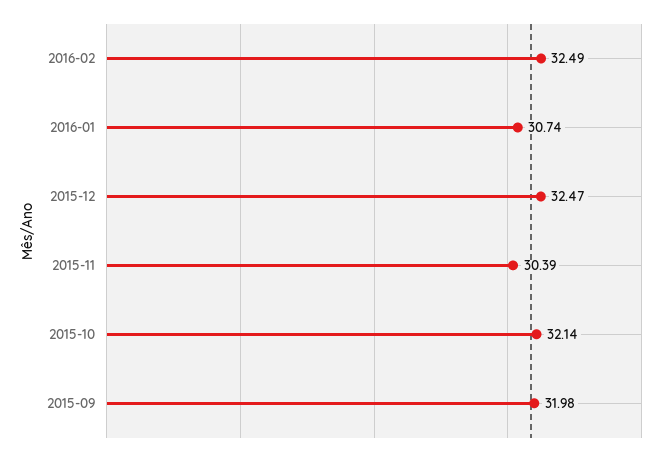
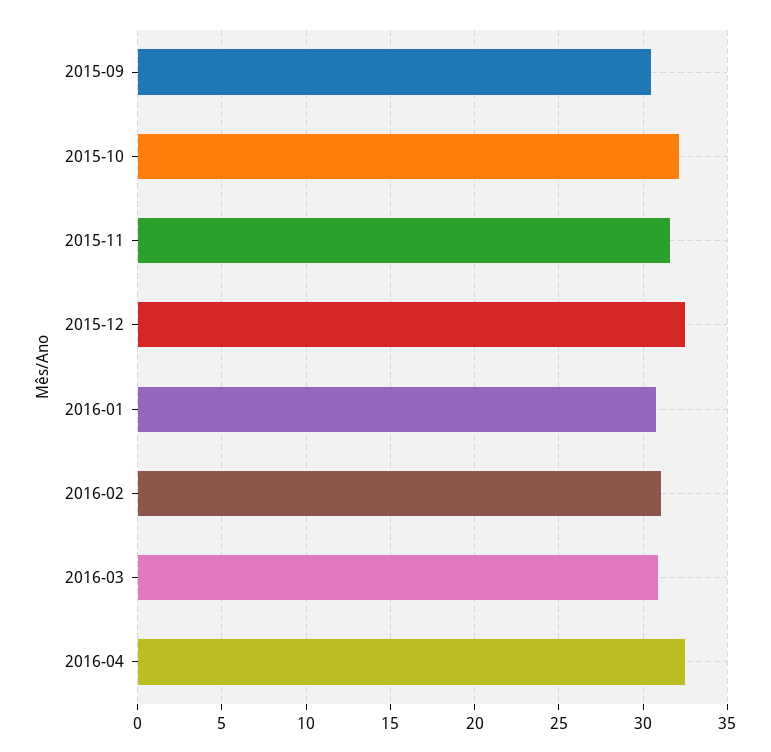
2016-02: 32.49 -> 31
2015-11: 30.39 -> 31.5
2015-09: 31.98 -> 30.5
2016-03: none -> 31
2016-04: none -> 32.5

